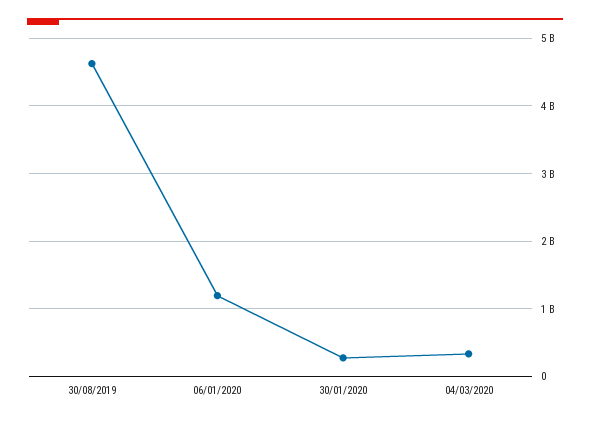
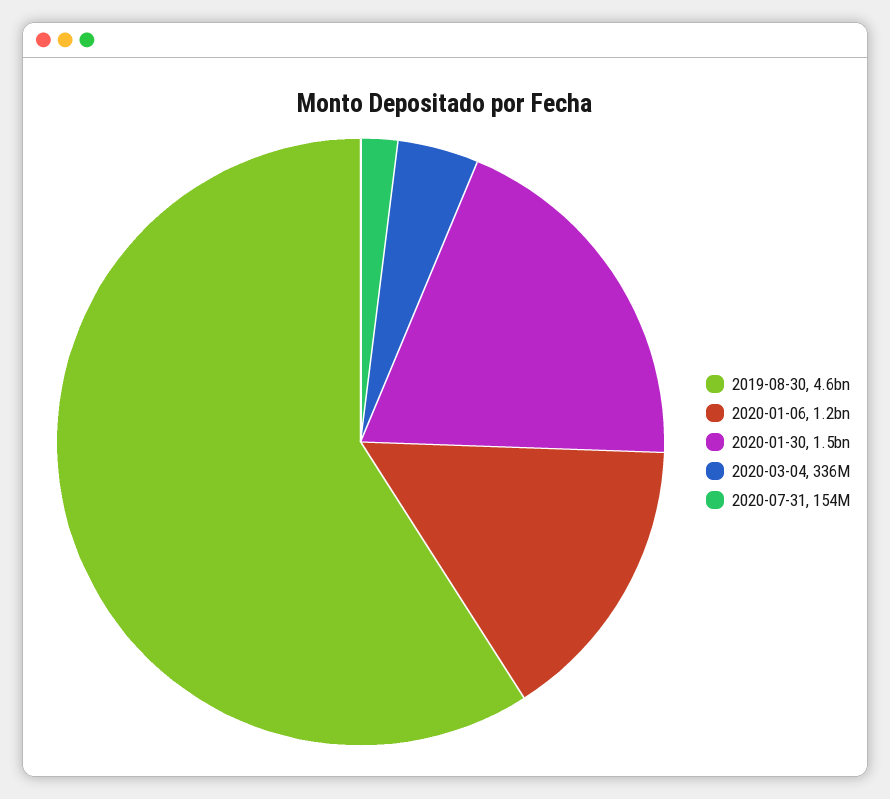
30/01/2020: 300000000 -> 1500000000
2020-07-31: none -> 154000000

